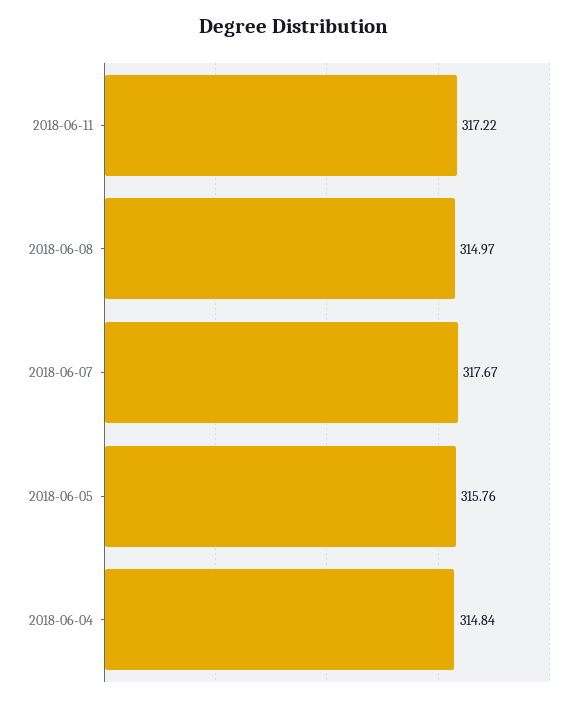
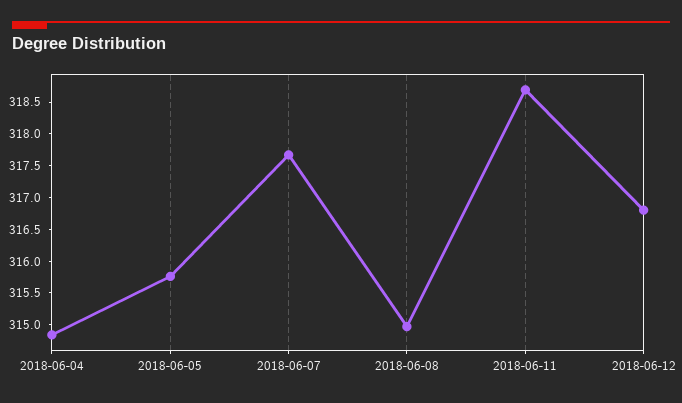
2018-06-11: 317.22 -> 318.75
2018-06-12: none -> 316.75

